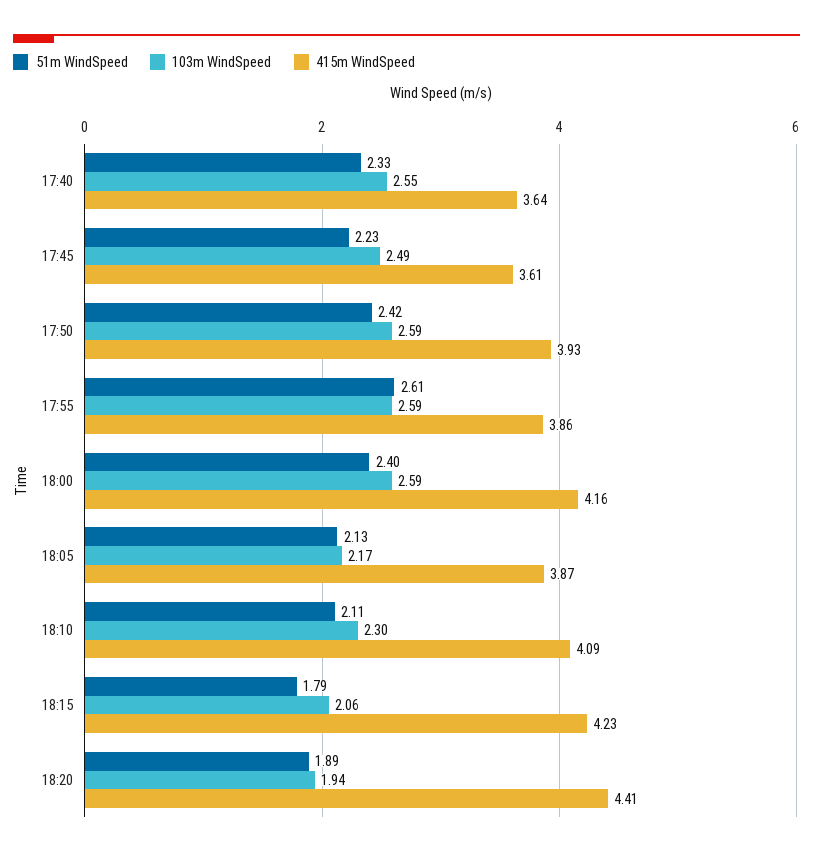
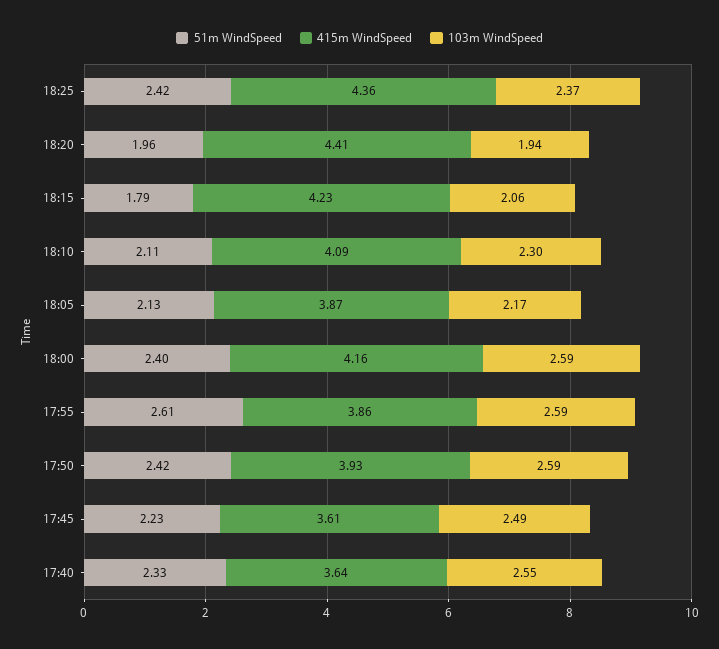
51m WindSpeed, 18:20: 1.89 -> 1.96
51m WindSpeed, 18:25: none -> 2.42
415m WindSpeed, 18:25: none -> 4.36
103m WindSpeed, 18:25: none -> 2.37

